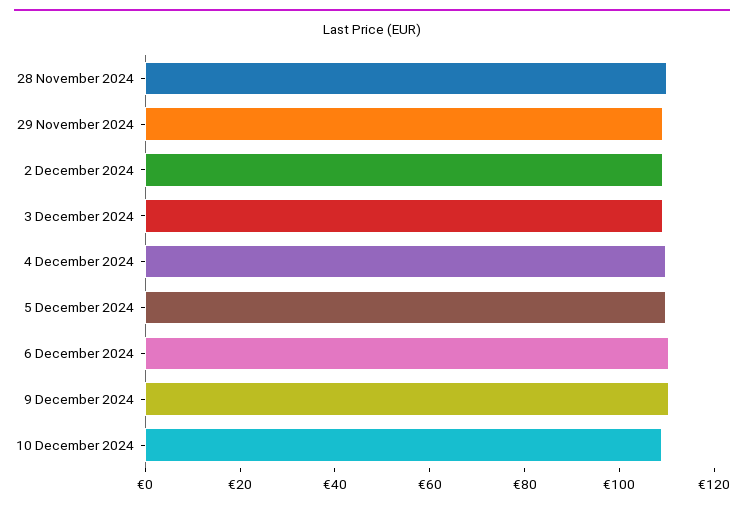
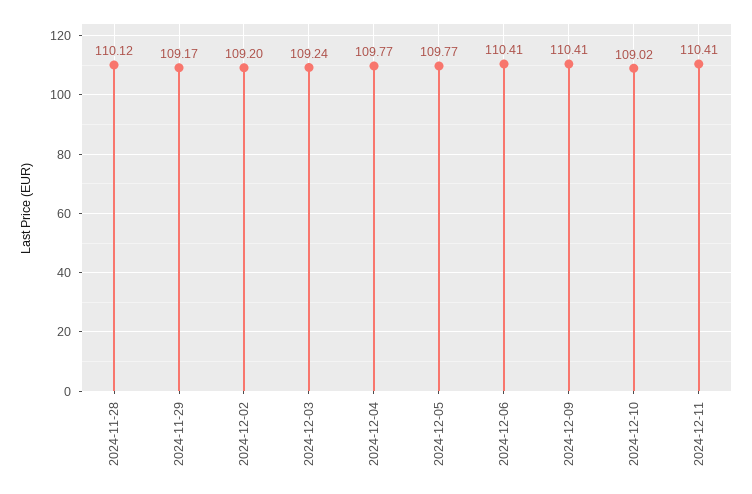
2024-12-11: none -> 110.41

